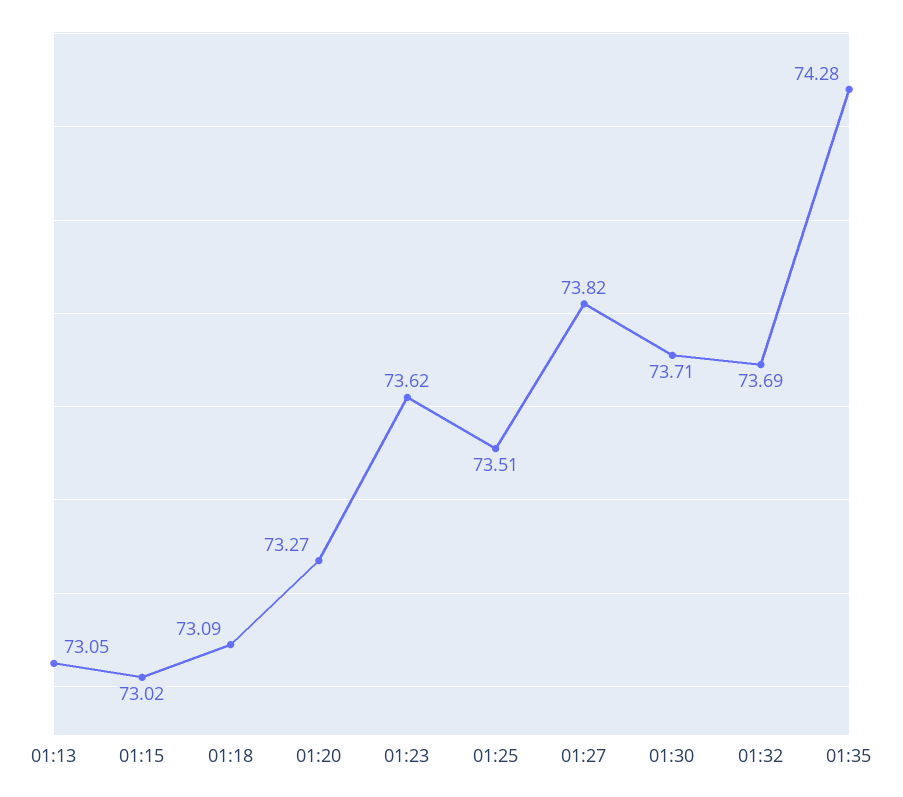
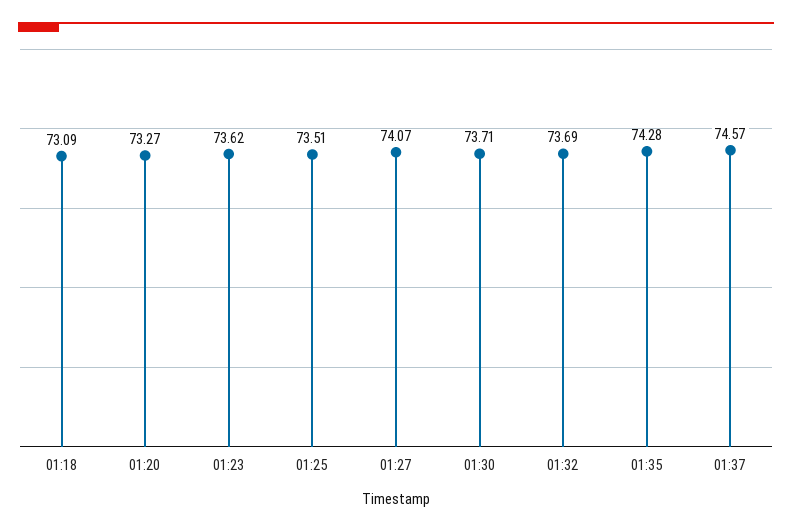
01:13: 73.05 -> none
01:15: 73.02 -> none
01:27: 73.82 -> 74.07
01:37: none -> 74.57

